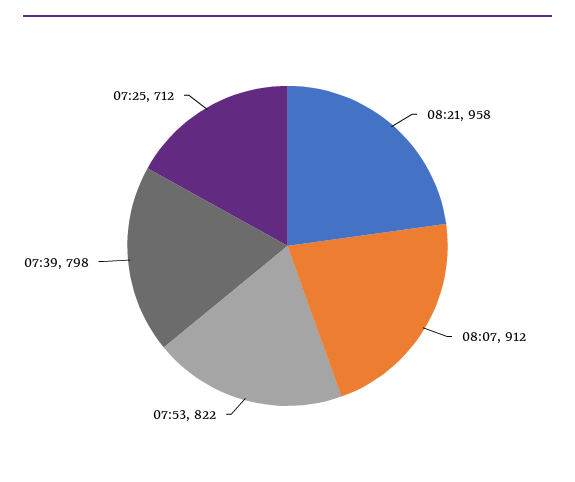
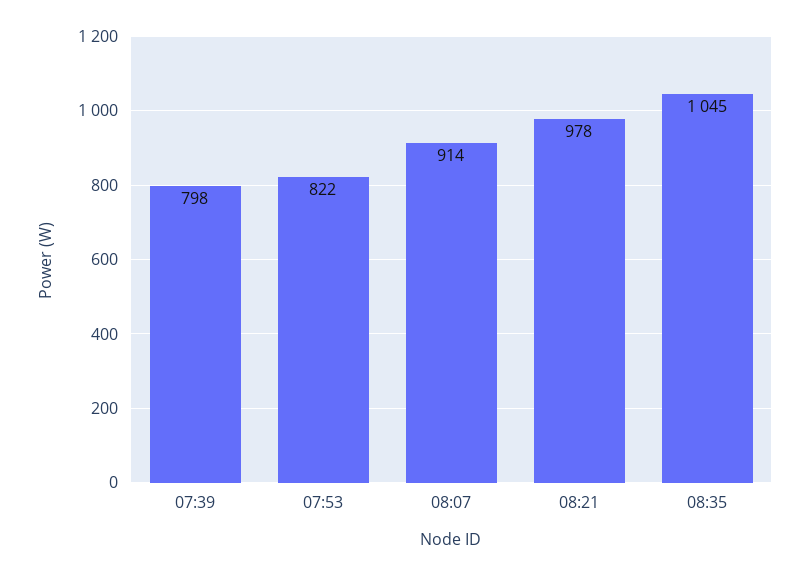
08:21: 958 -> 978
08:07: 912 -> 914
07:25: 712 -> none
08:35: none -> 1045

